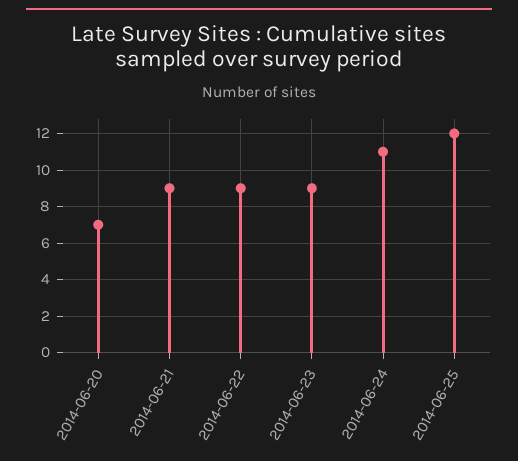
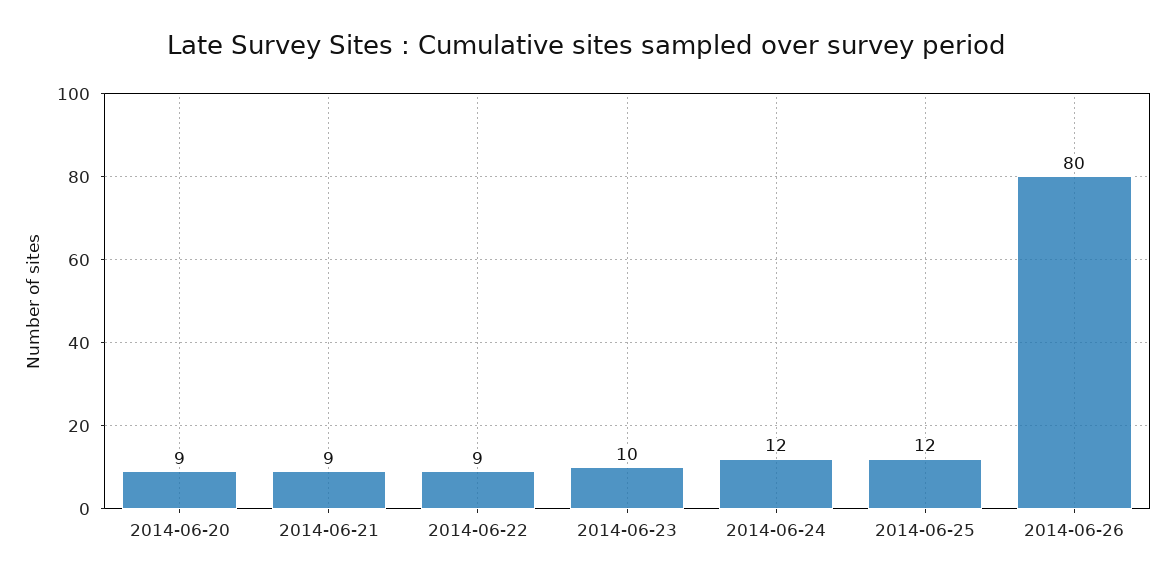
2014-06-20: 7 -> 9
2014-06-23: 9 -> 10
2014-06-24: 11 -> 12
2014-06-26: none -> 80

